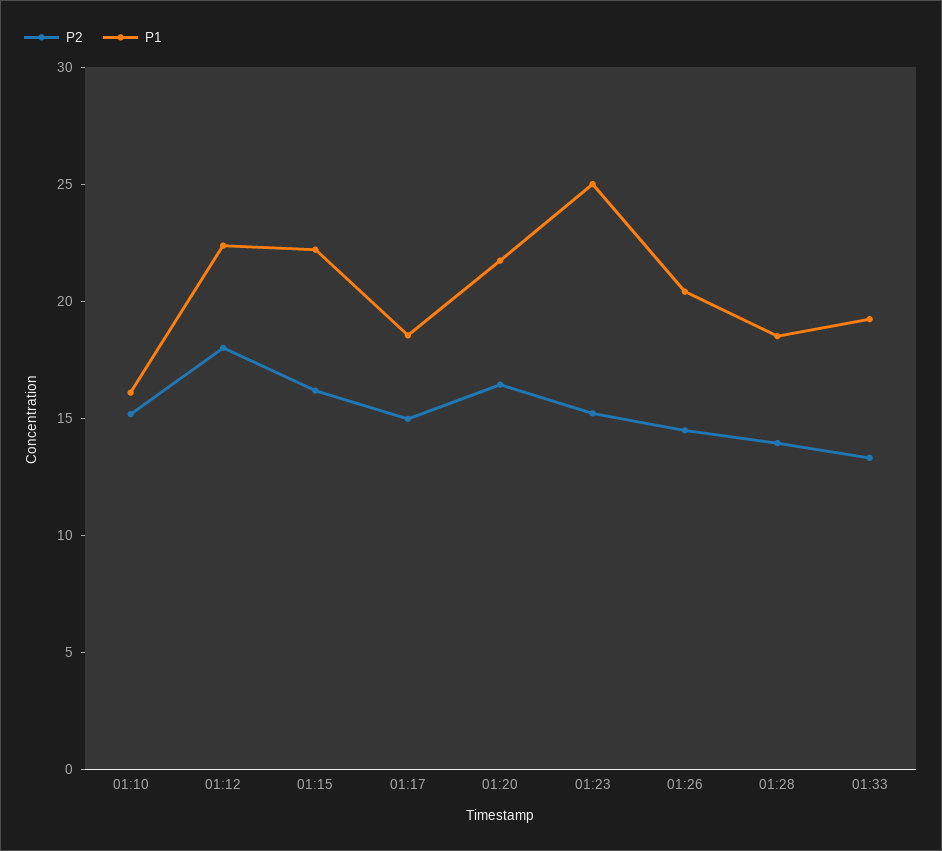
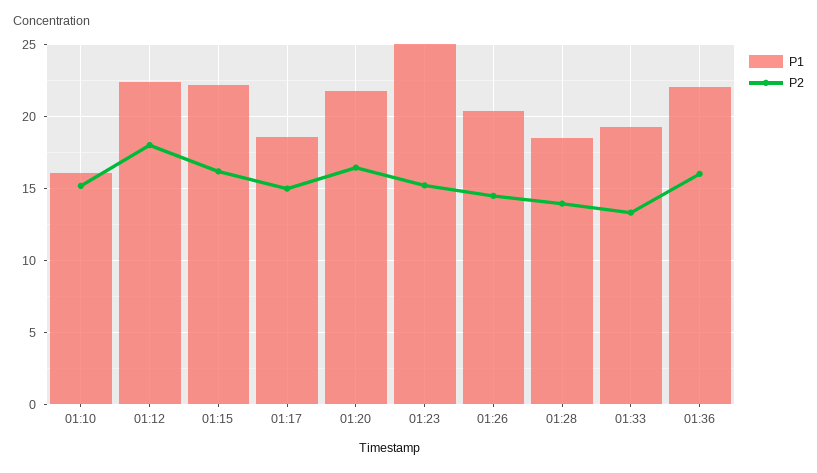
P1, 01:36: none -> 22
P2, 01:36: none -> 16

